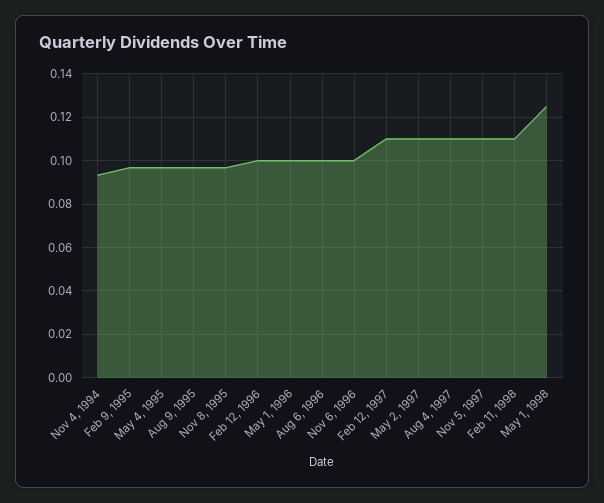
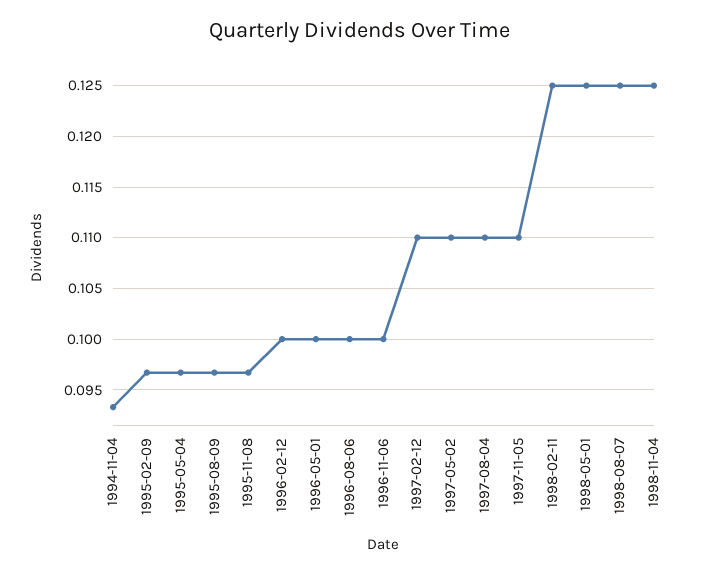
Feb 11, 1998: 0.11 -> 0.125
1998-08-07: none -> 0.125
1998-11-04: none -> 0.125

